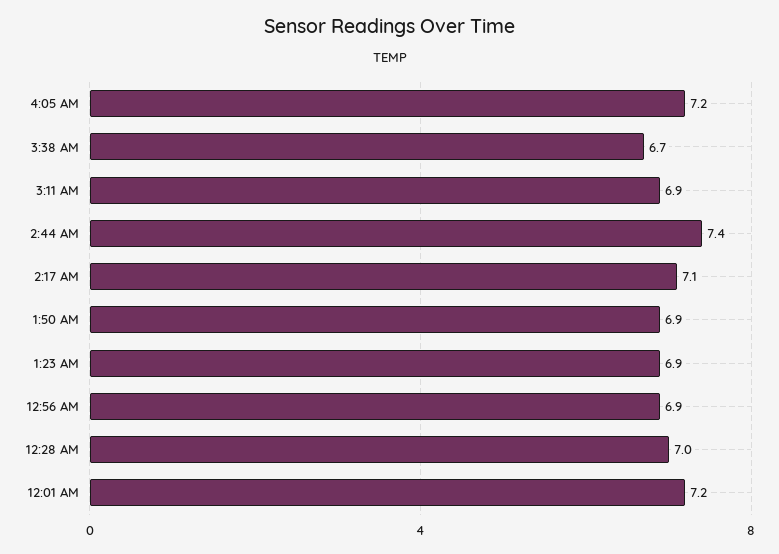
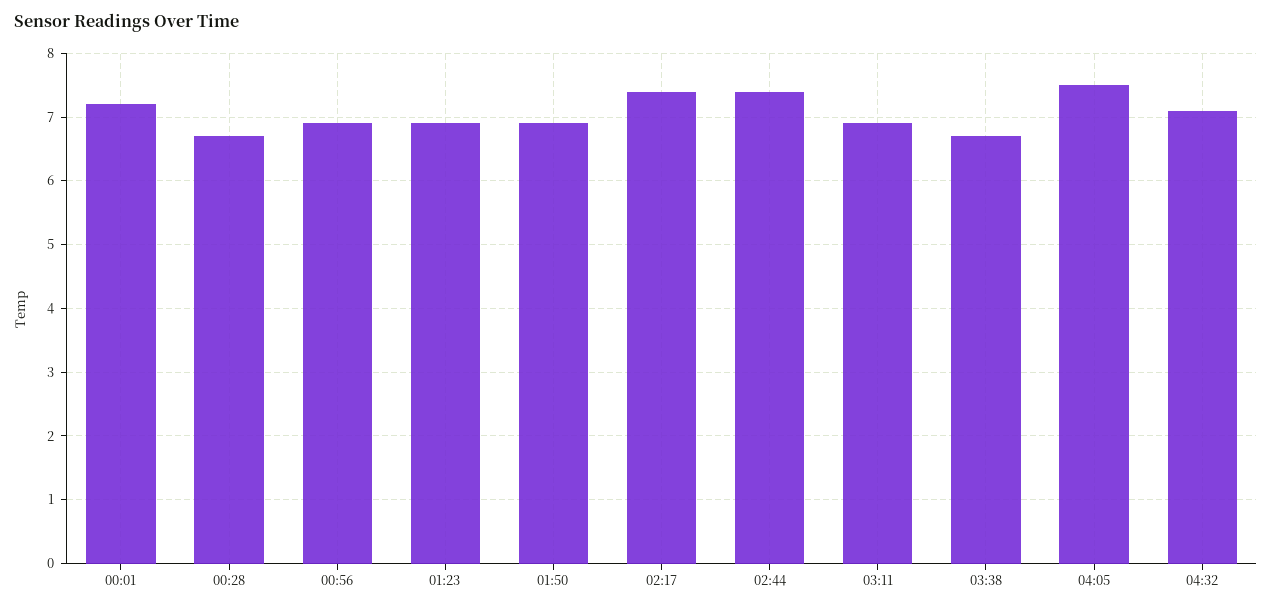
4:05 AM: 7.2 -> 7.5
2:17 AM: 7.1 -> 7.4
12:28 AM: 7 -> 6.7
04:32: none -> 7.1

